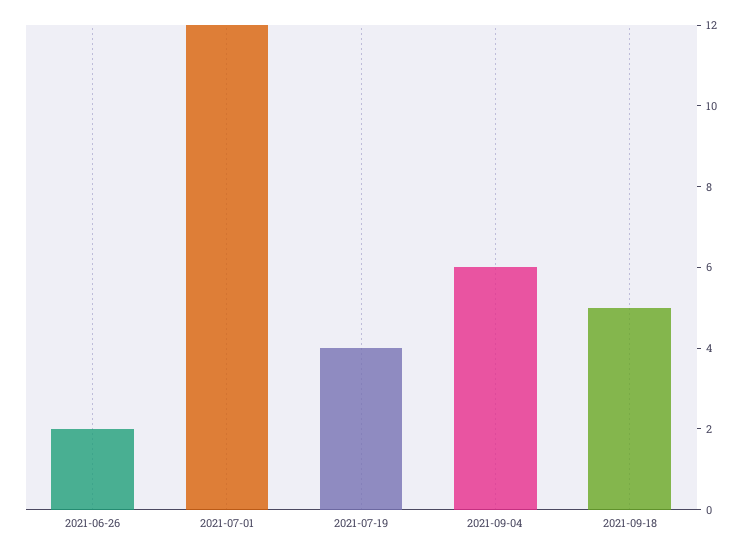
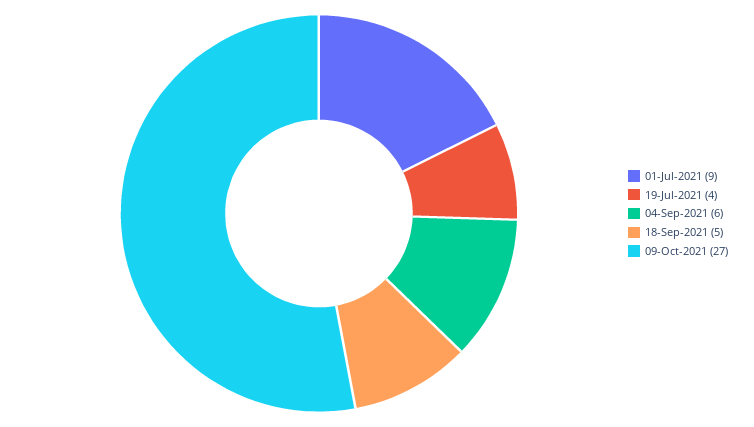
2021-06-26: 2 -> none
2021-07-01: 12 -> 9
09-Oct-2021: none -> 27

